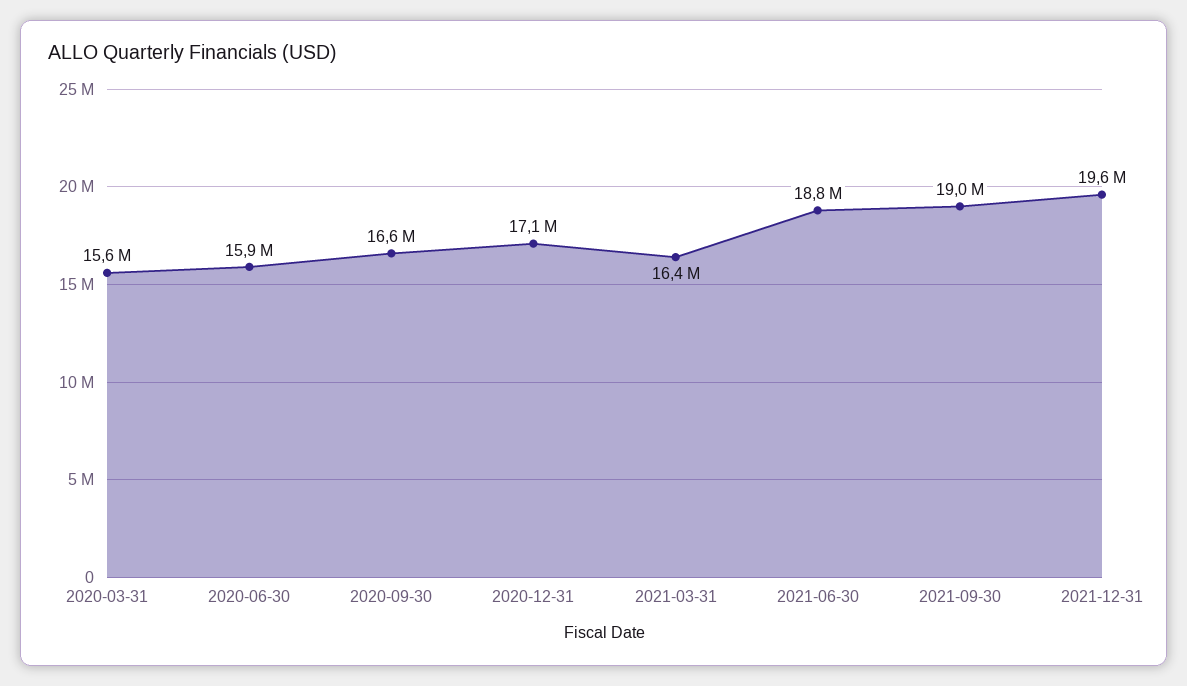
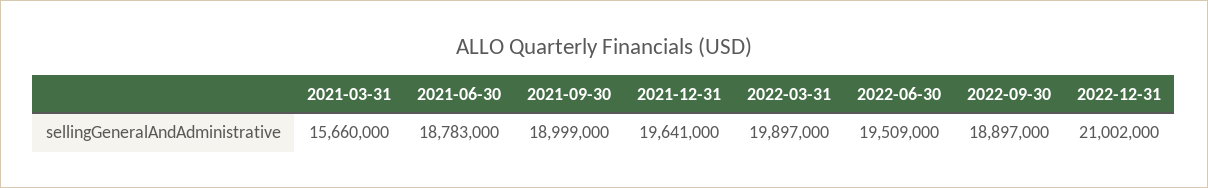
2020-03-31: 15600000 -> none
2020-06-30: 15900000 -> none
2020-09-30: 16600000 -> none
2020-12-31: 17100000 -> none
2021-03-31: 16400000 -> 15660000
2022-03-31: none -> 19897000
2022-06-30: none -> 19509000
2022-09-30: none -> 18897000
2022-12-31: none -> 21002000

